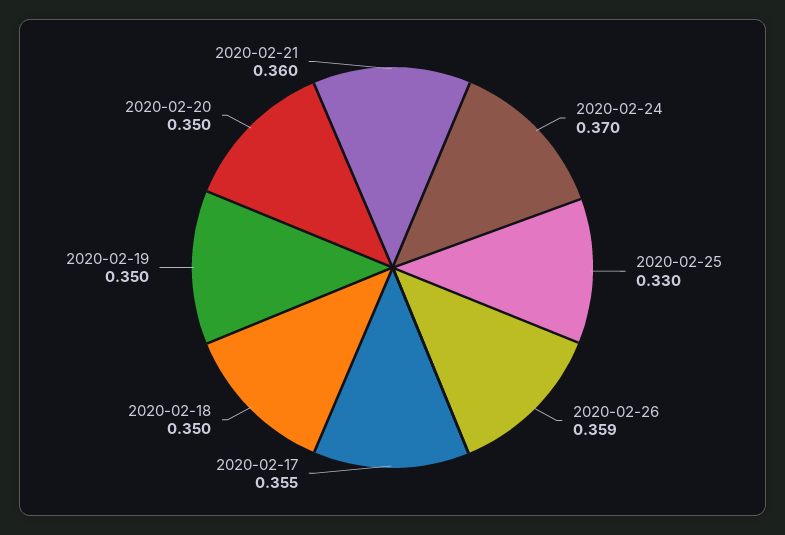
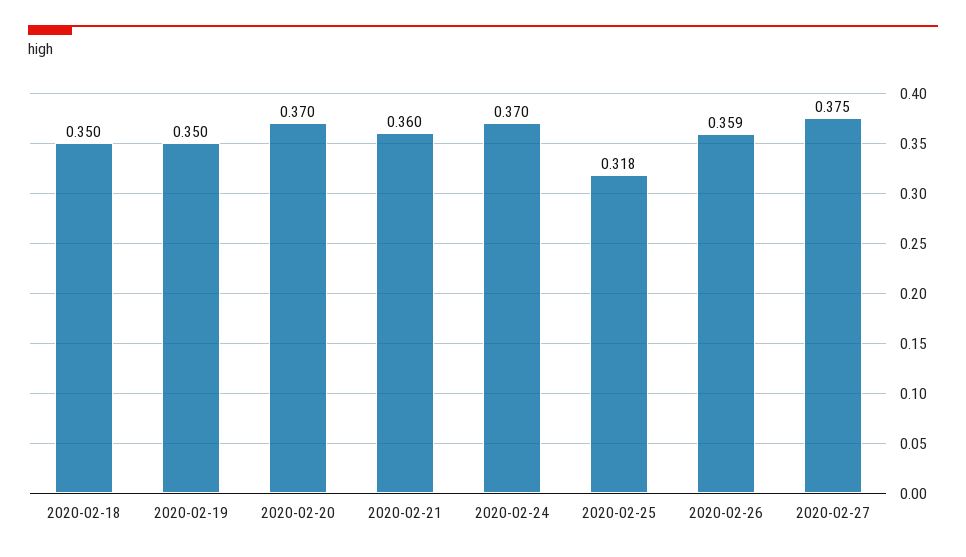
2020-02-25: 0.33 -> 0.318
2020-02-17: 0.355 -> none
2020-02-20: 0.35 -> 0.37
2020-02-27: none -> 0.375

